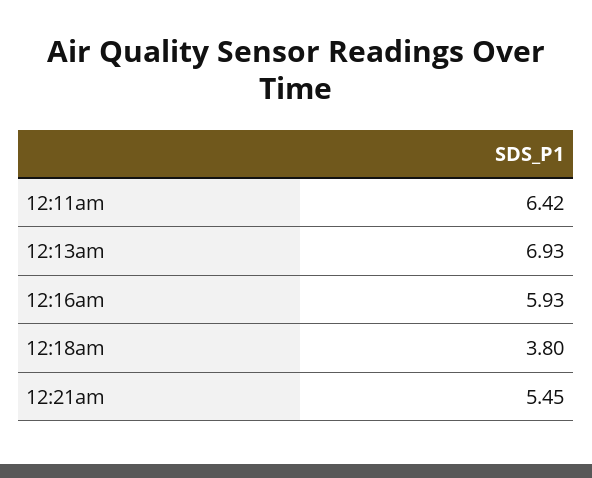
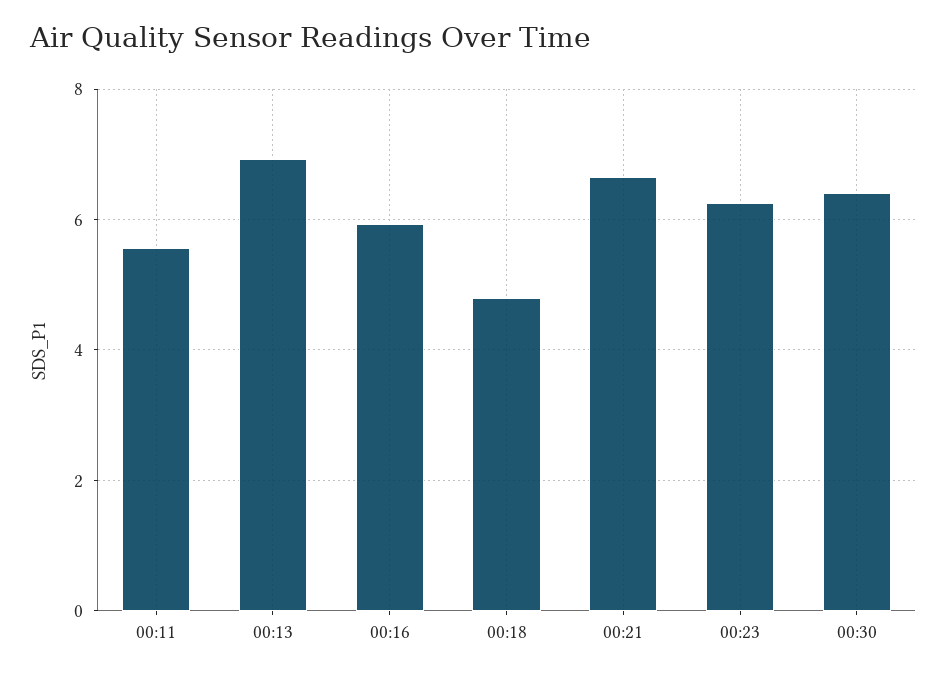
12:11am: 6.42 -> 5.6
12:18am: 3.8 -> 4.8
12:21am: 5.45 -> 6.6
00:23: none -> 6.2
00:30: none -> 6.4

